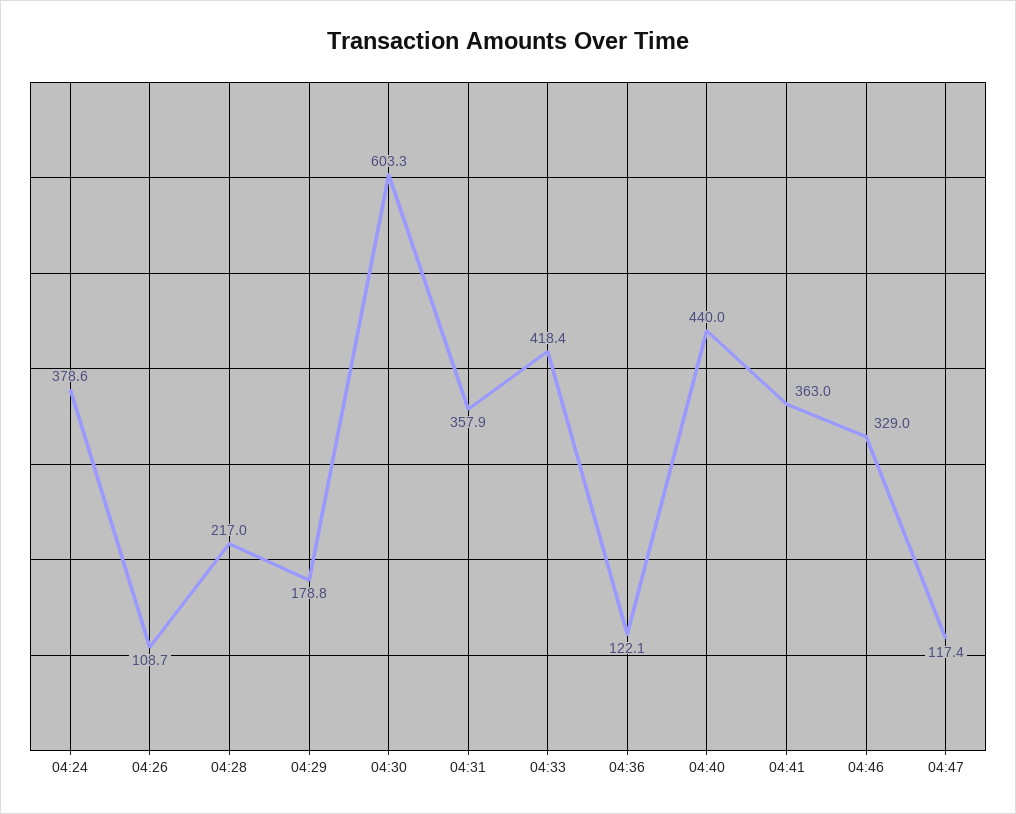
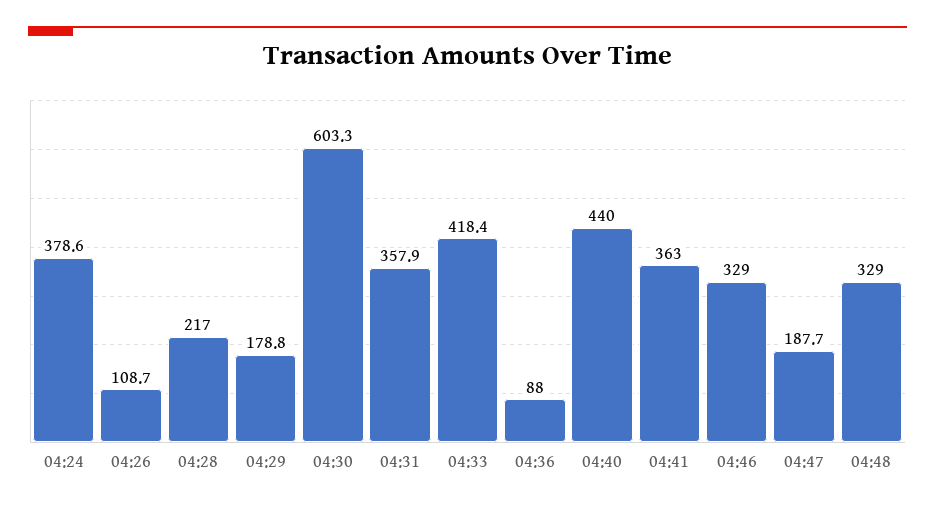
04:36: 122.1 -> 88
04:47: 117.4 -> 187.7
04:48: none -> 329

